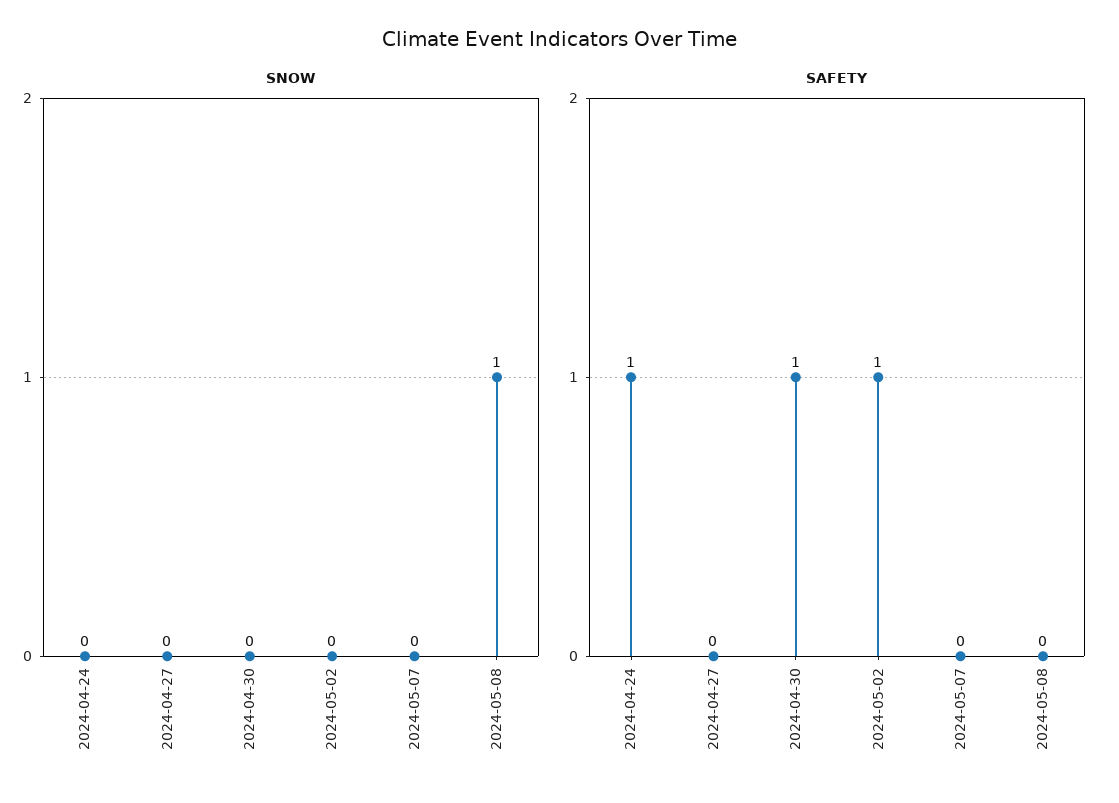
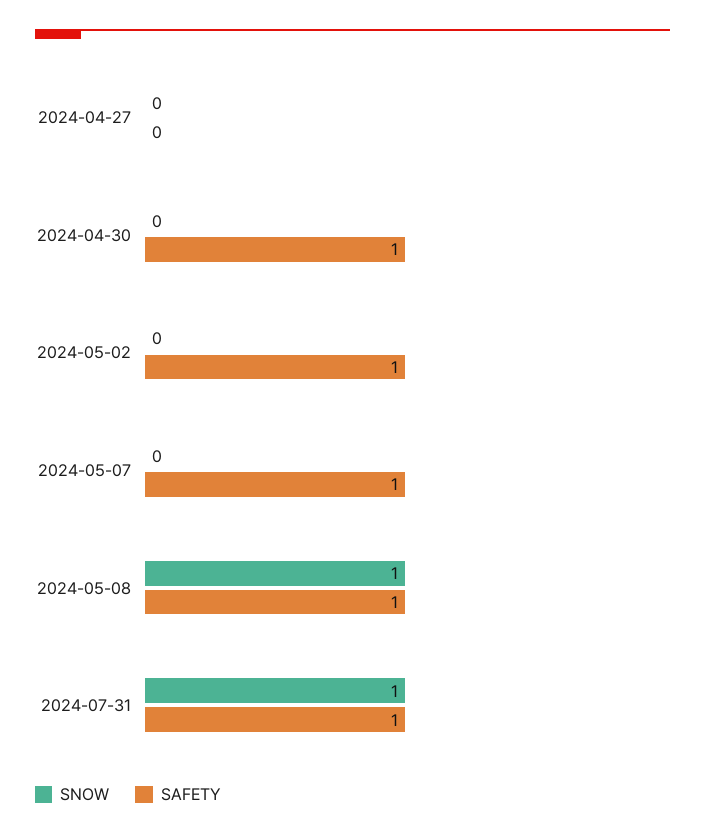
SNOW, 2024-04-24: 0 -> none
SAFETY, 2024-04-24: 1 -> none
SAFETY, 2024-05-07: 0 -> 1
SAFETY, 2024-05-08: 0 -> 1
SNOW, 2024-07-31: none -> 1
SAFETY, 2024-07-31: none -> 1

